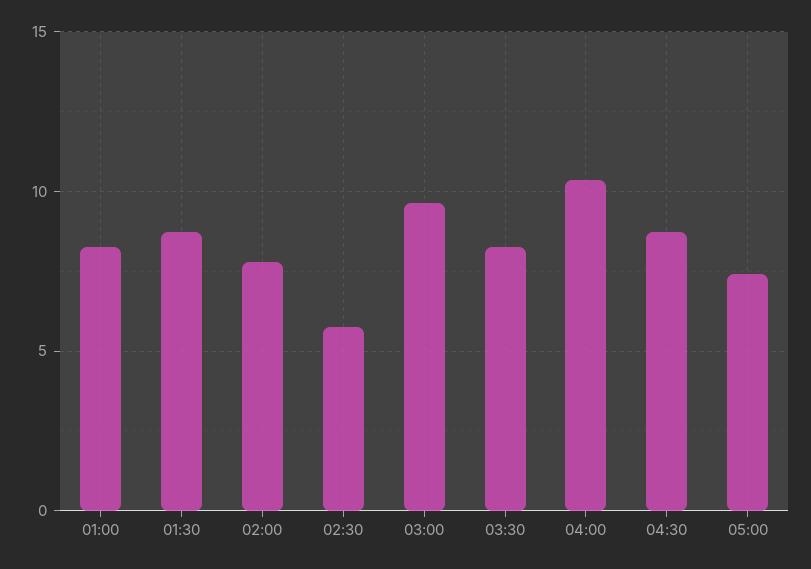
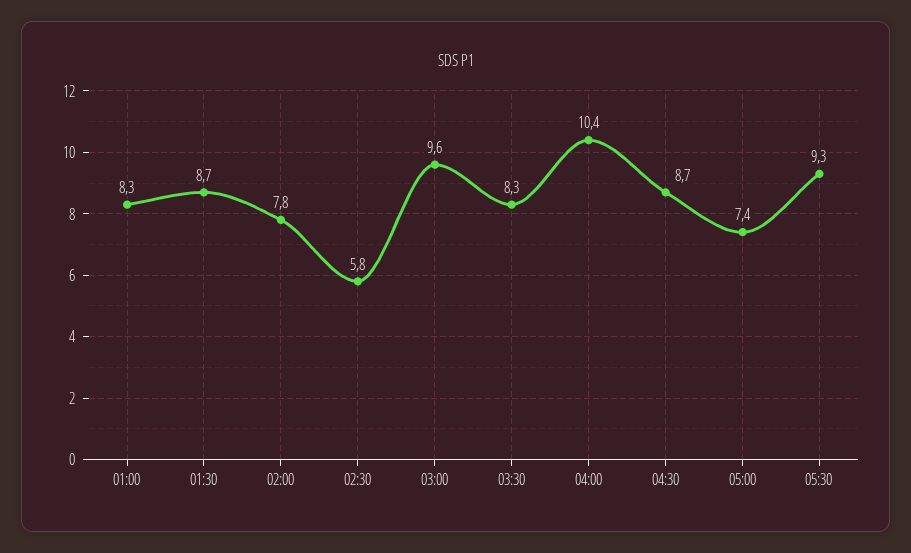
05:30: none -> 9.3

